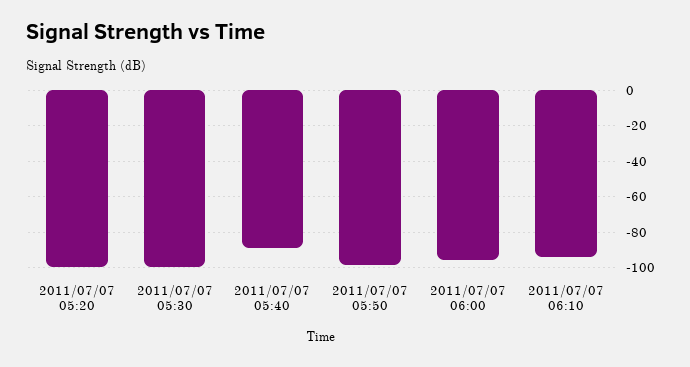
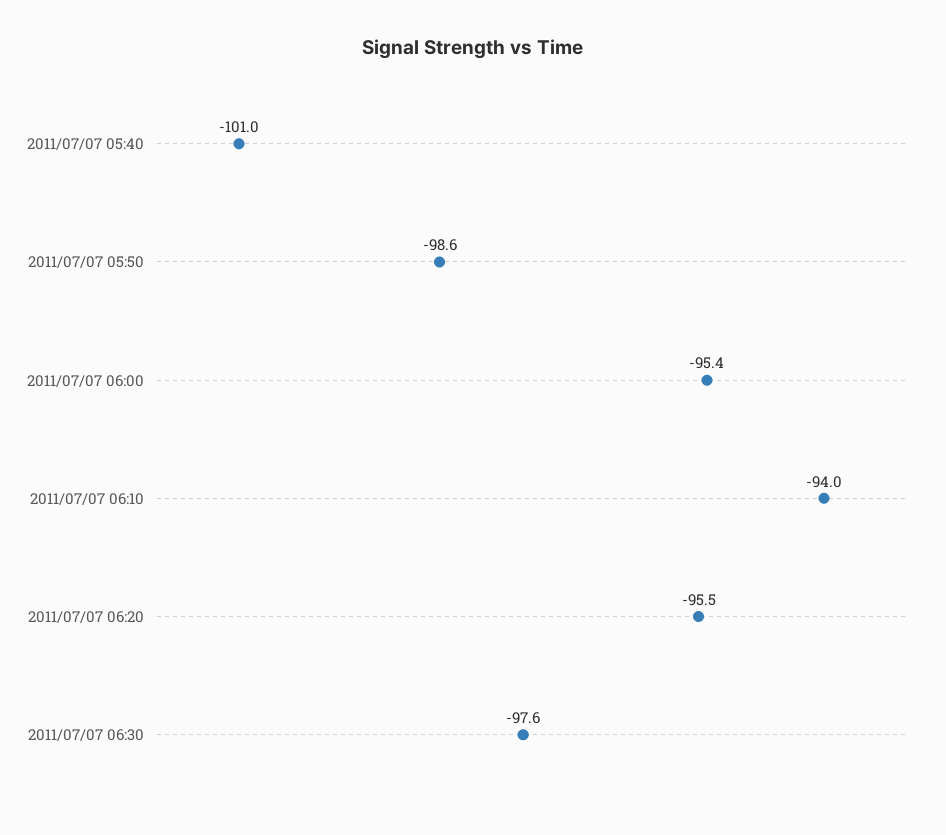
2011/07/07 05:20: -100 -> none
2011/07/07 05:30: -100 -> none
2011/07/07 05:40: -90 -> -101
2011/07/07 06:20: none -> -95.5
2011/07/07 06:30: none -> -97.6

